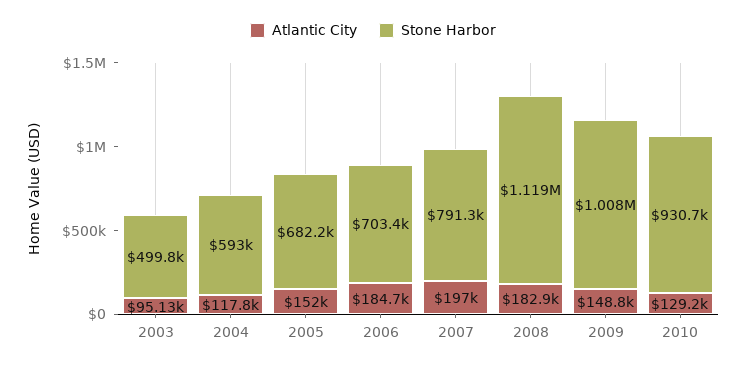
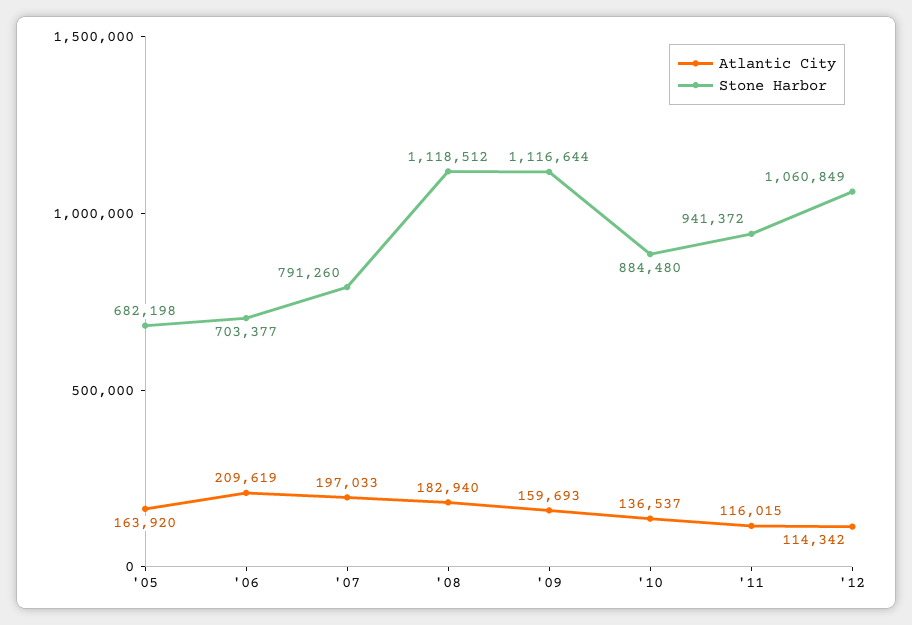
Atlantic City, 2003: 95130 -> none
Stone Harbor, 2003: 499800 -> none
Atlantic City, 2004: 117800 -> none
Stone Harbor, 2004: 593000 -> none
Atlantic City, 2005: 152000 -> 163920
Atlantic City, 2006: 184700 -> 209619
Atlantic City, 2009: 148800 -> 159693
Stone Harbor, 2009: 1008000 -> 1116644
Atlantic City, 2010: 129200 -> 136537
Stone Harbor, 2010: 930700 -> 884480
Atlantic City, '11: none -> 116015
Stone Harbor, '11: none -> 941372
Atlantic City, '12: none -> 114342
Stone Harbor, '12: none -> 1060849

